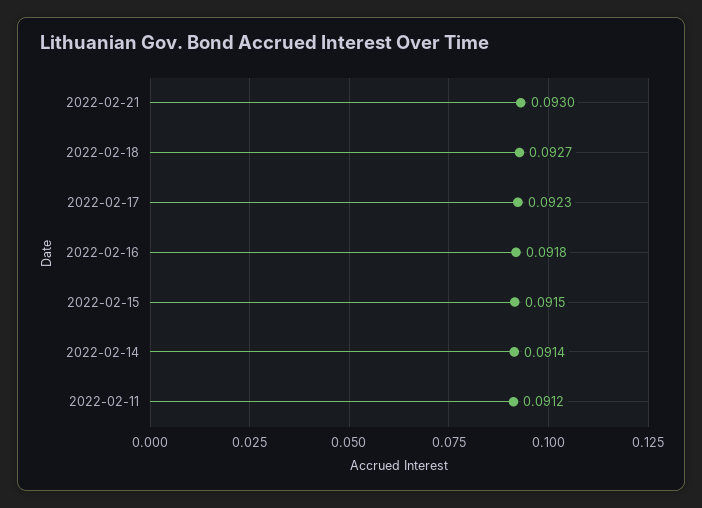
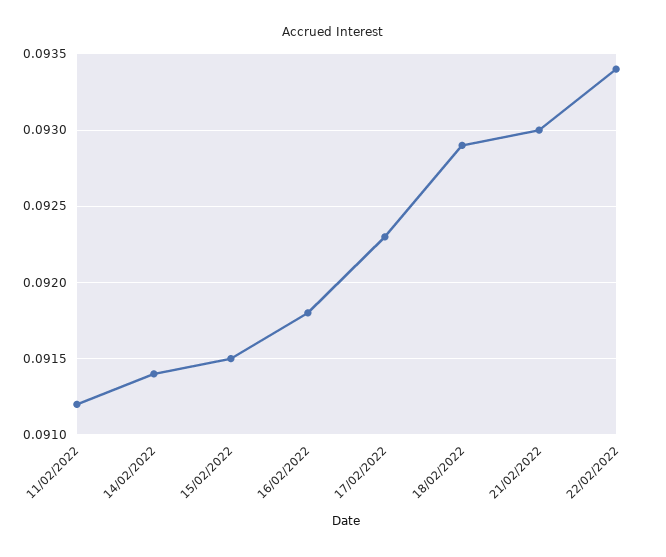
2022-02-18: 0.0927 -> 0.0929
22/02/2022: none -> 0.0934

